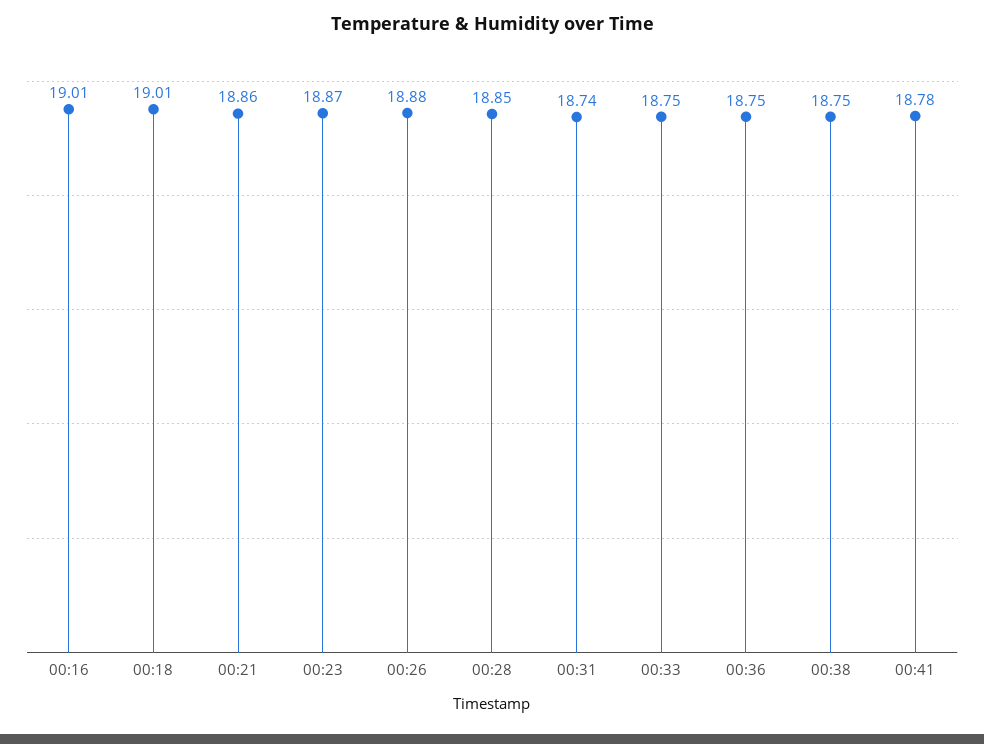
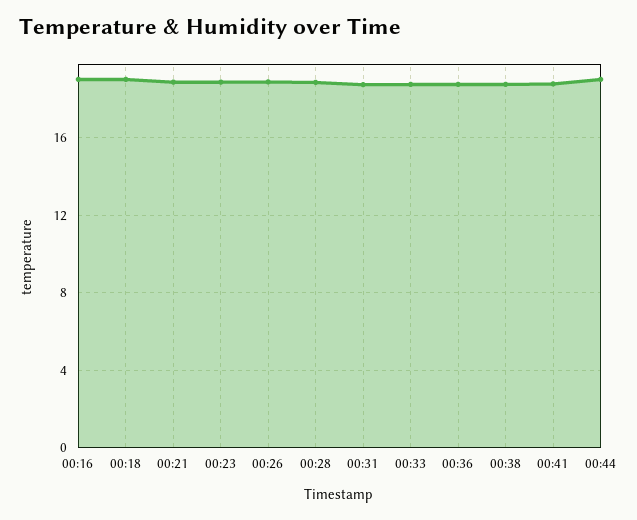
00:44: none -> 19

